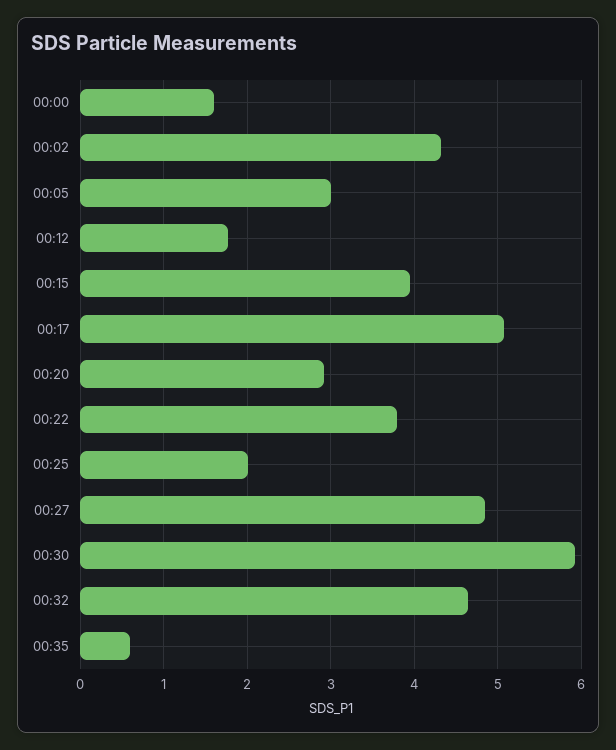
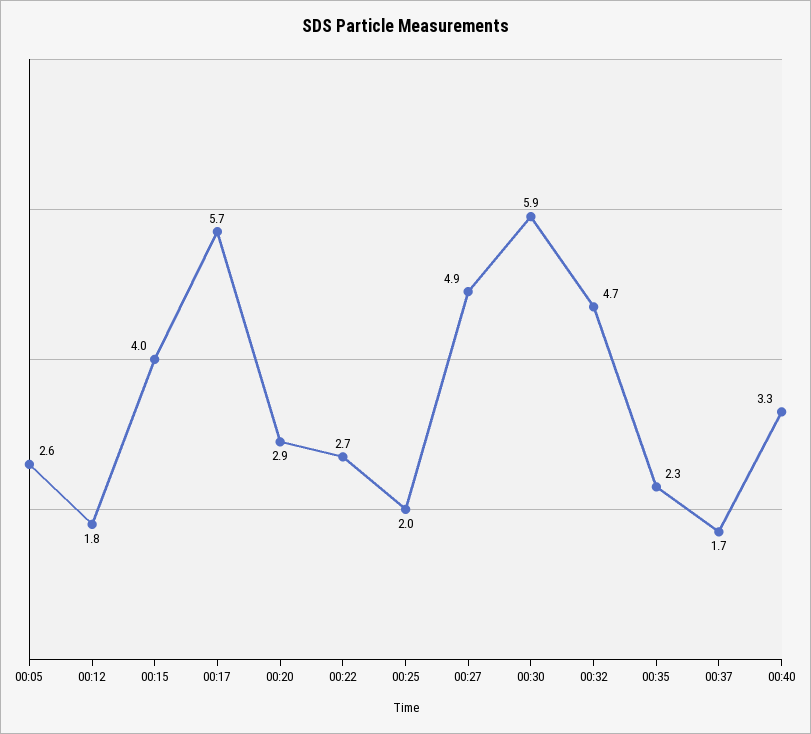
00:00: 1.6 -> none
00:02: 4.3 -> none
00:05: 3 -> 2.6
00:17: 5.1 -> 5.7
00:22: 3.8 -> 2.7
00:35: 0.6 -> 2.3
00:37: none -> 1.7
00:40: none -> 3.3

